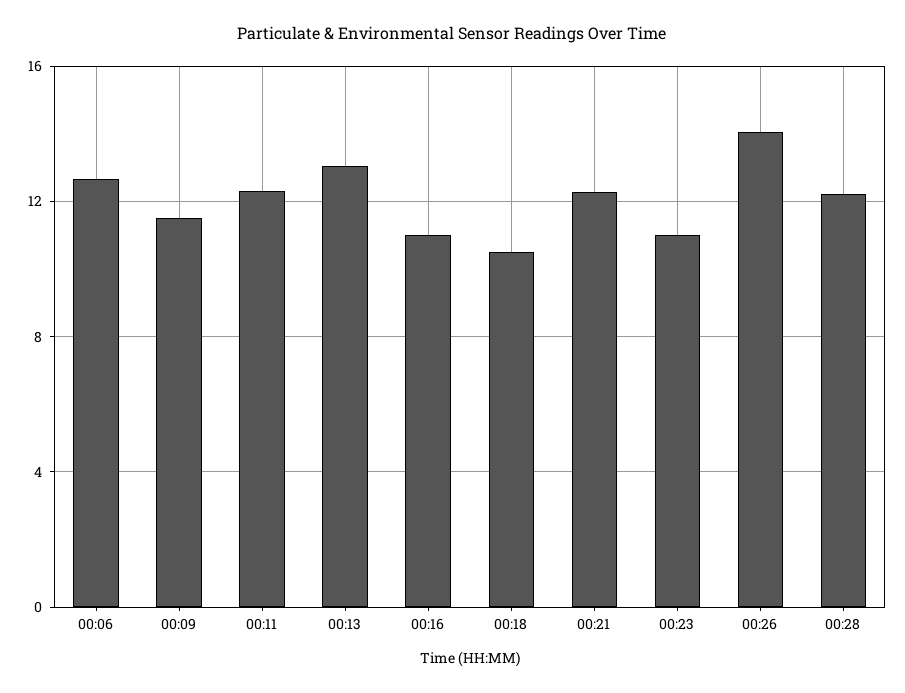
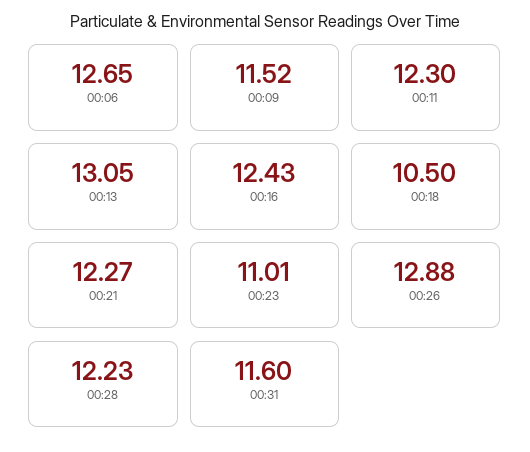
00:16: 11 -> 12.43
00:26: 14 -> 12.88
00:31: none -> 11.6

